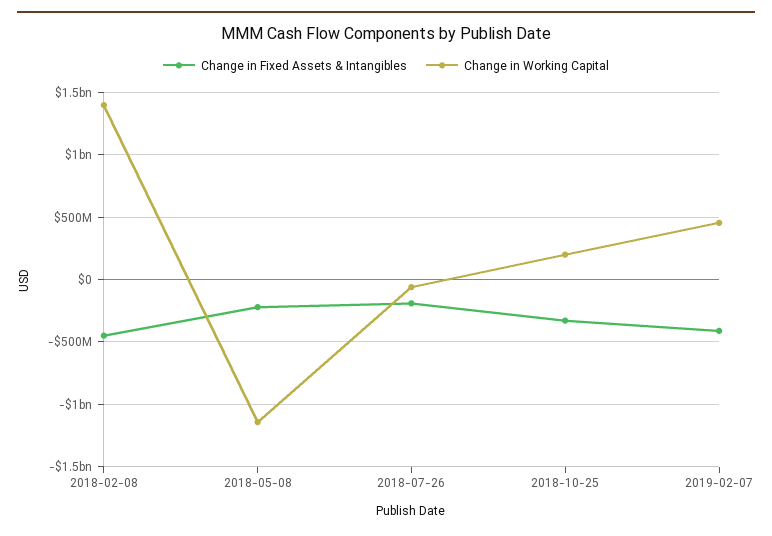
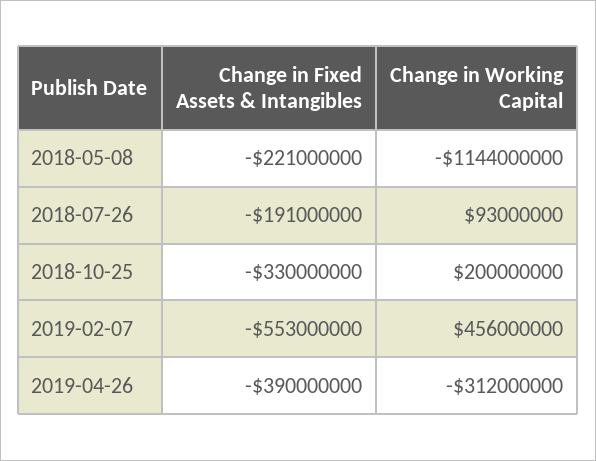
Change in Fixed Assets & Intangibles, 2018-02-08: -450000000 -> none
Change in Working Capital, 2018-02-08: 1400000000 -> none
Change in Working Capital, 2018-07-26: -50000000 -> 93000000
Change in Fixed Assets & Intangibles, 2019-02-07: -400000000 -> -553000000
Change in Fixed Assets & Intangibles, 2019-04-26: none -> -390000000
Change in Working Capital, 2019-04-26: none -> -312000000

